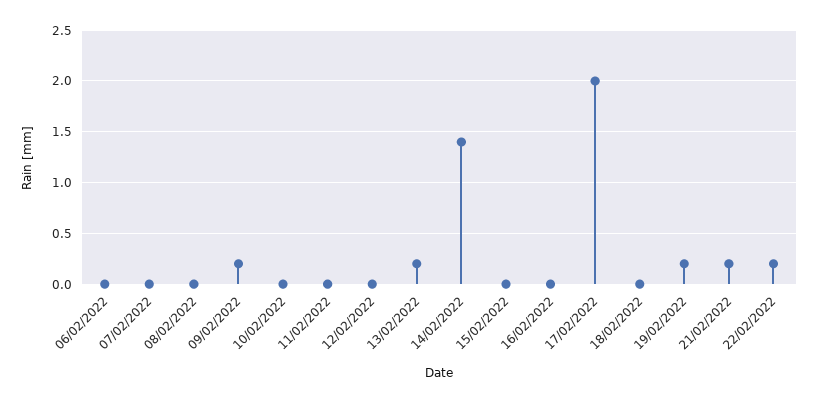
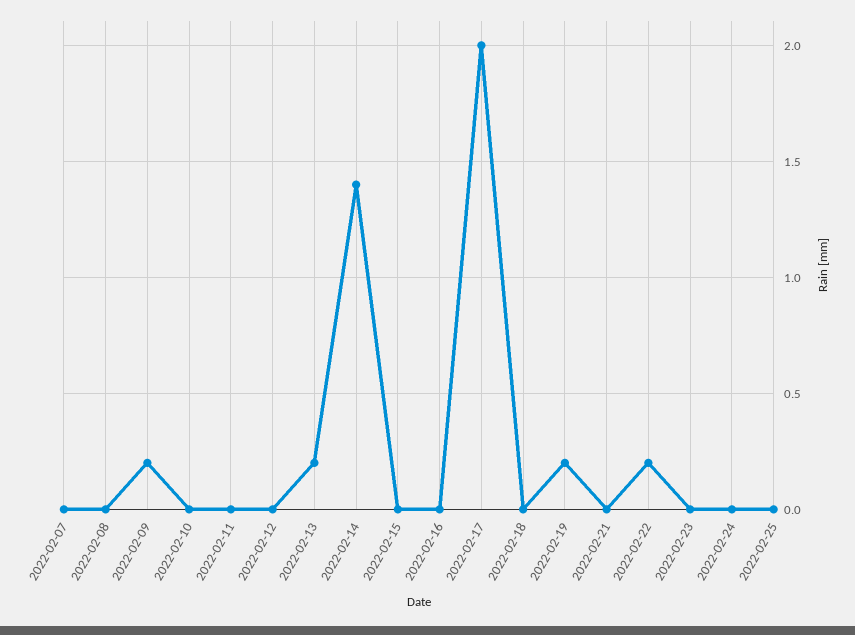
06/02/2022: 0 -> none
21/02/2022: 0.2 -> 0
2022-02-23: none -> 0
2022-02-24: none -> 0
2022-02-25: none -> 0

